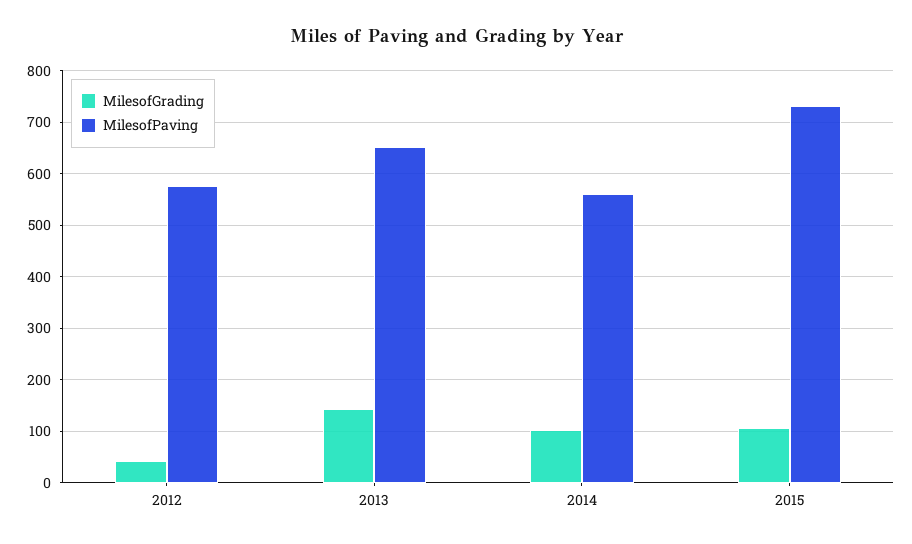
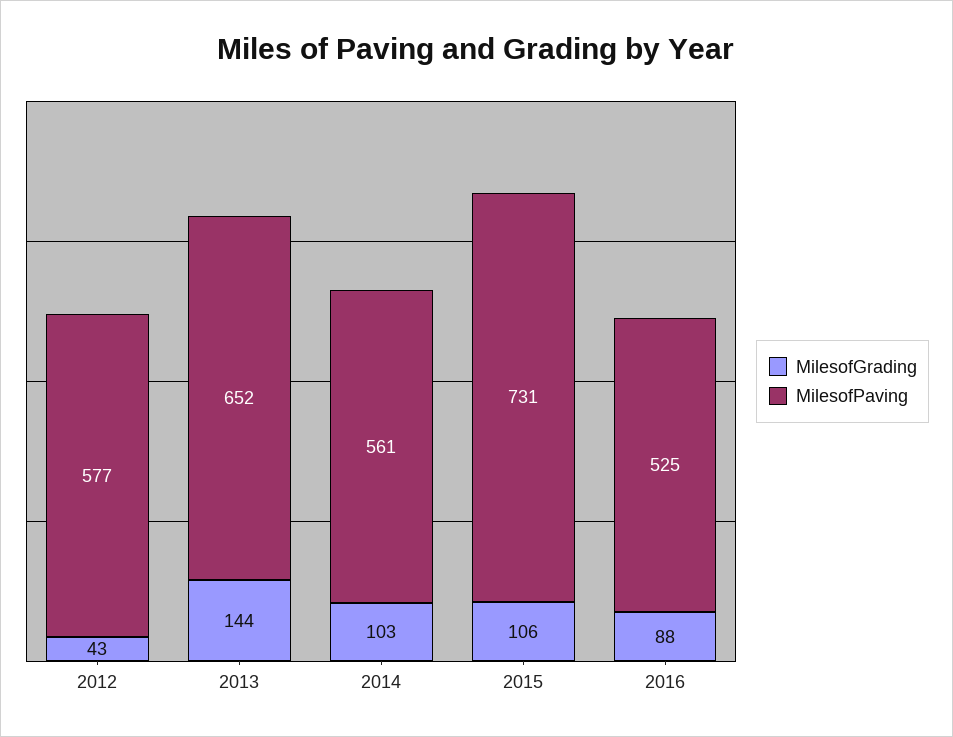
MilesofGrading, 2016: none -> 88
MilesofPaving, 2016: none -> 525

